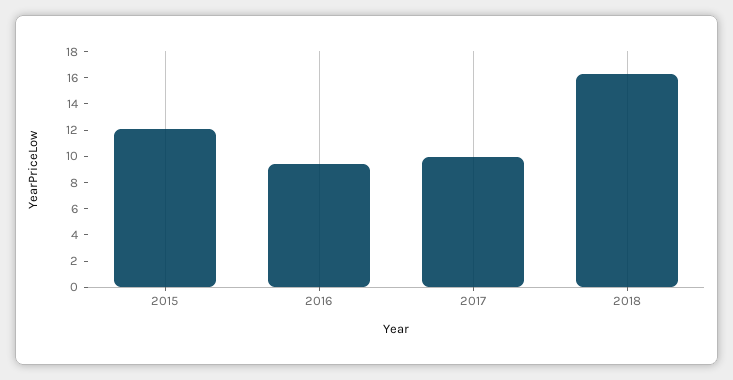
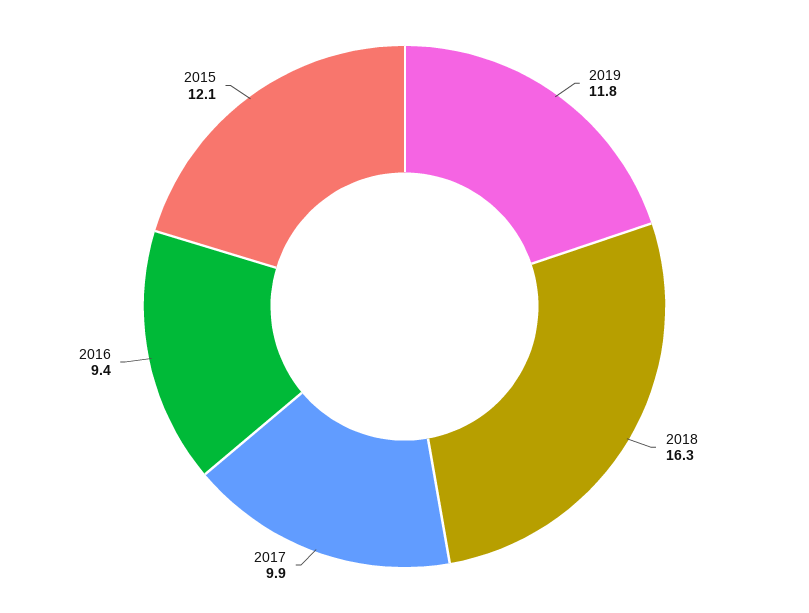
2019: none -> 11.8

